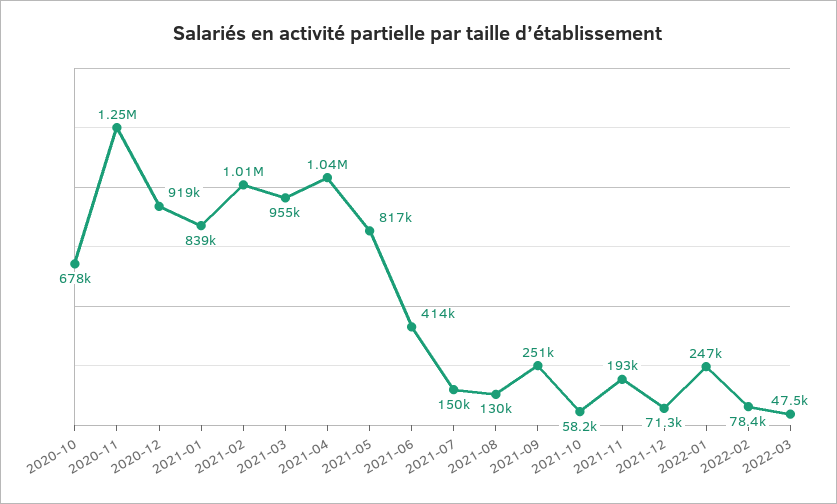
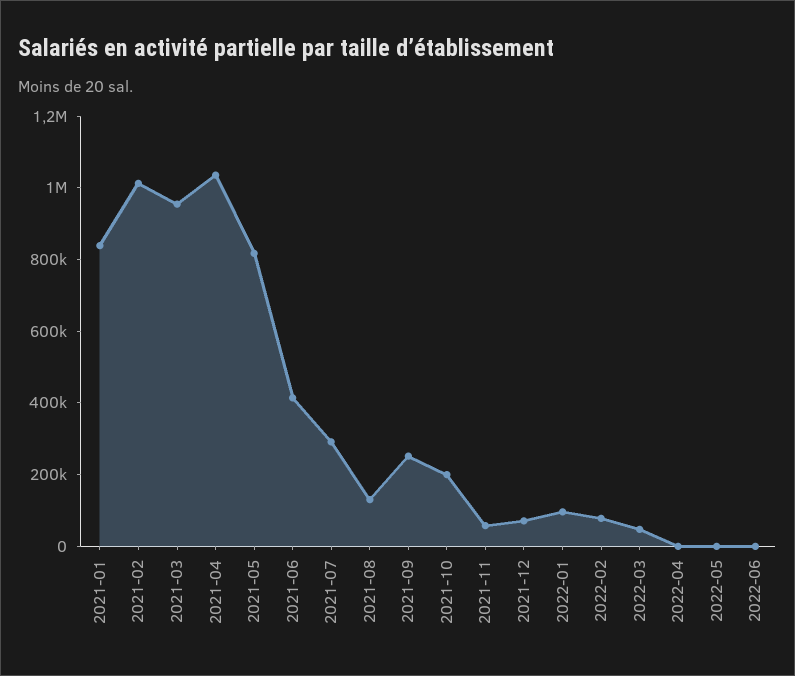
2020-10: 678000 -> none
2020-11: 1250000 -> none
2020-12: 919000 -> none
2021-07: 150000 -> 300000
2021-10: 58200 -> 200000
2021-11: 193000 -> 50000
2022-01: 247000 -> 100000
2022-04: none -> 0
2022-05: none -> 0
2022-06: none -> 0

